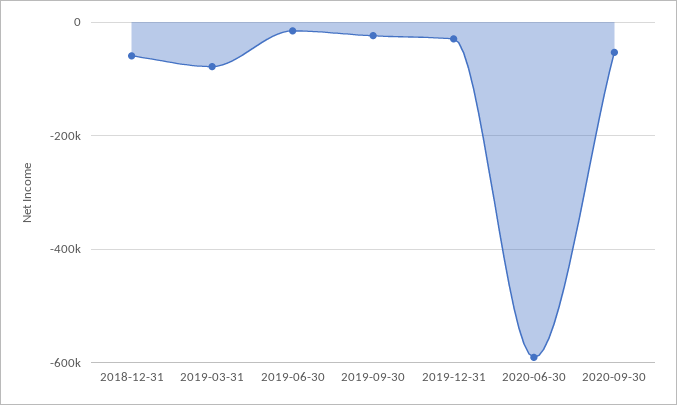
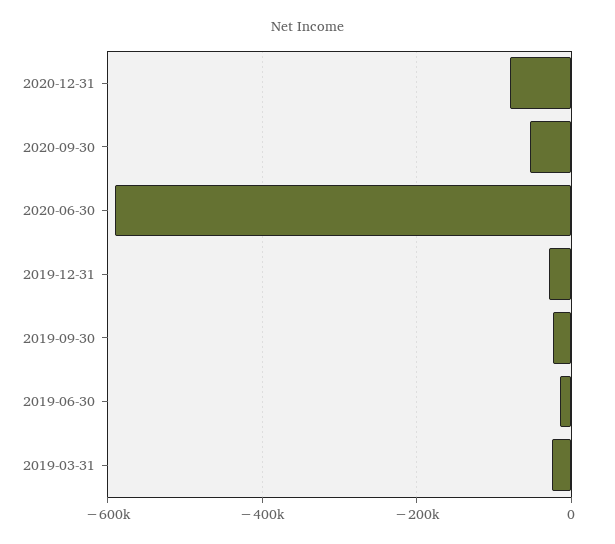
2018-12-31: -60000 -> none
2019-03-31: -80000 -> -20000
2020-12-31: none -> -80000

